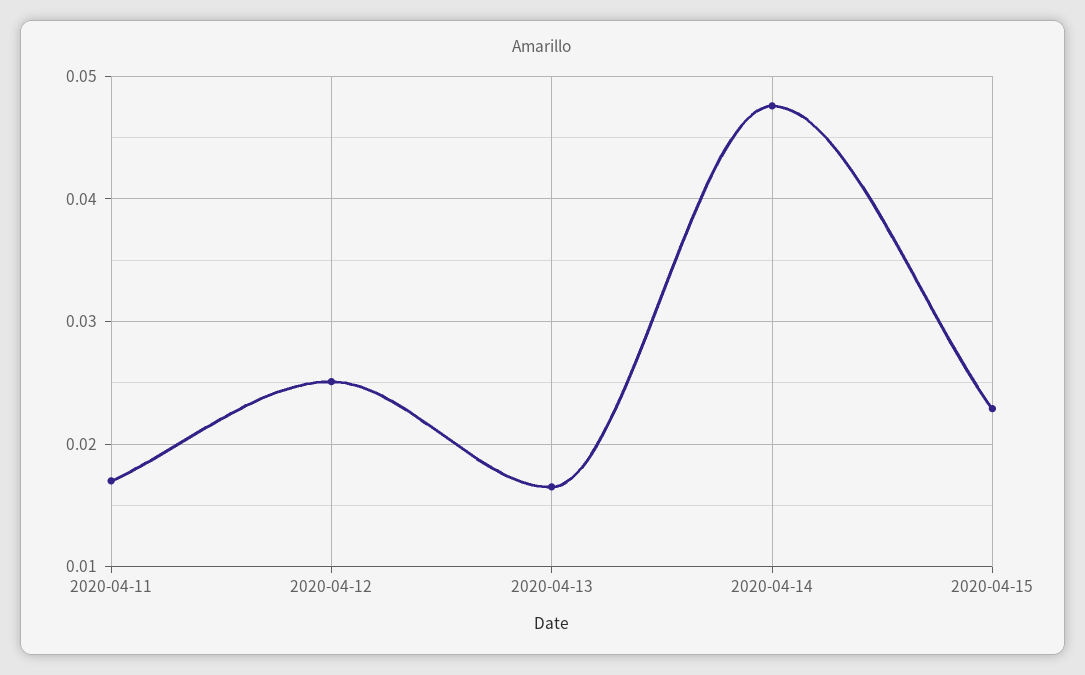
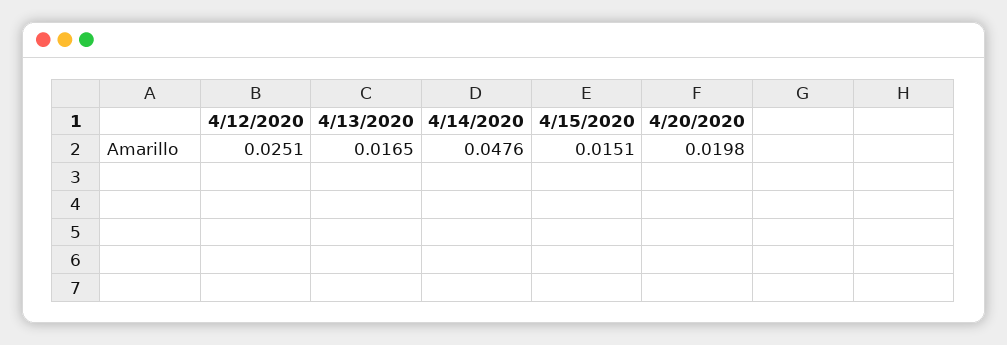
2020-04-11: 0.017 -> none
2020-04-15: 0.023 -> 0.0151
4/20/2020: none -> 0.0198

